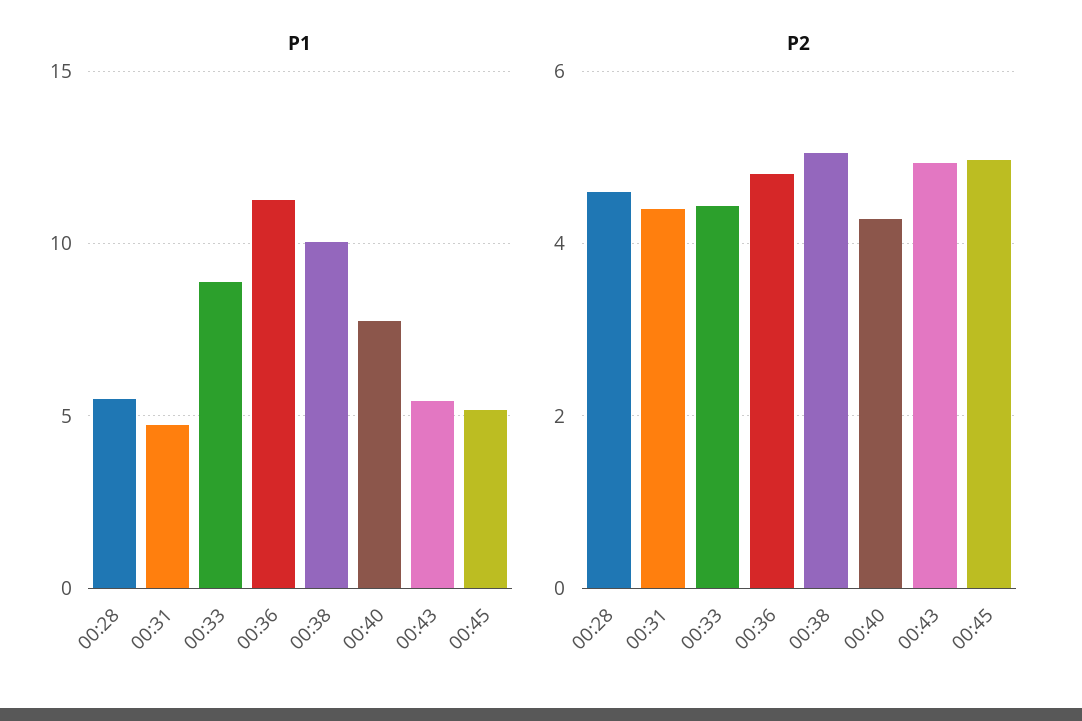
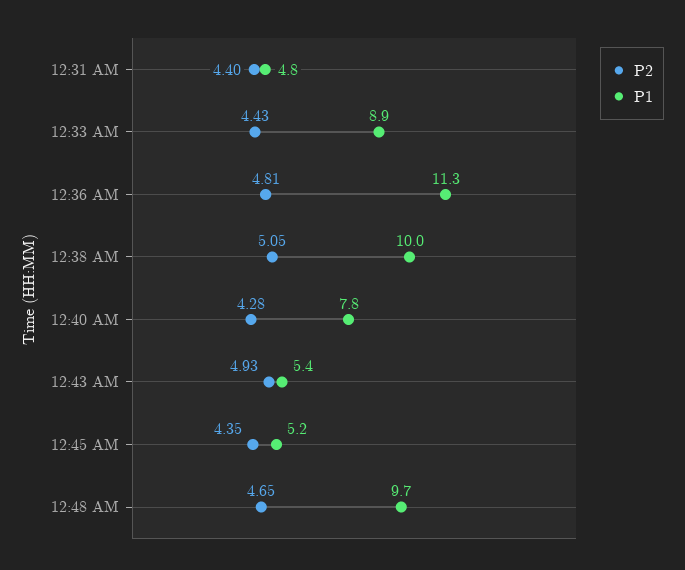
P1, 00:28: 5.5 -> none
P2, 00:28: 4.6 -> none
P2, 00:45: 5 -> 4.35
P2, 12:48 AM: none -> 4.65
P1, 12:48 AM: none -> 9.7

